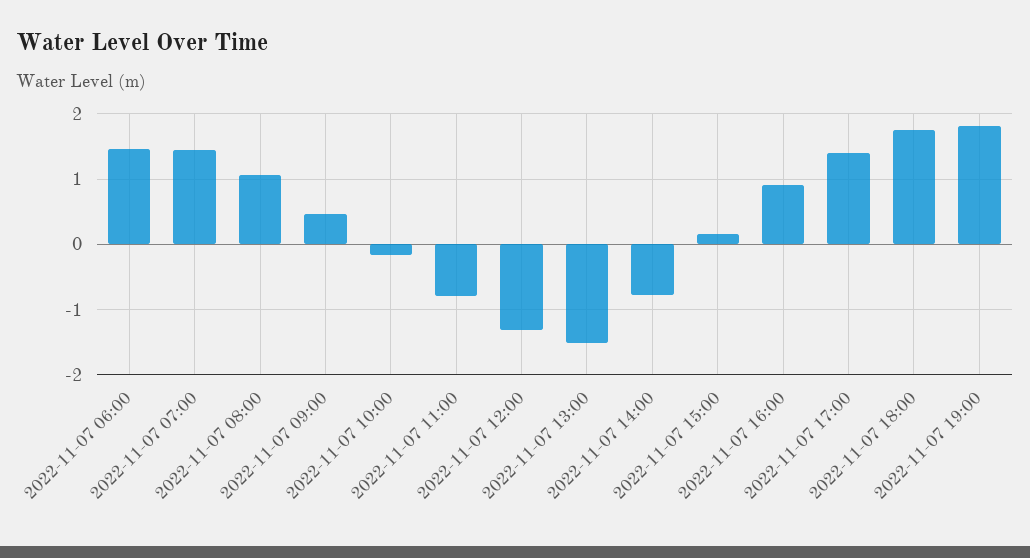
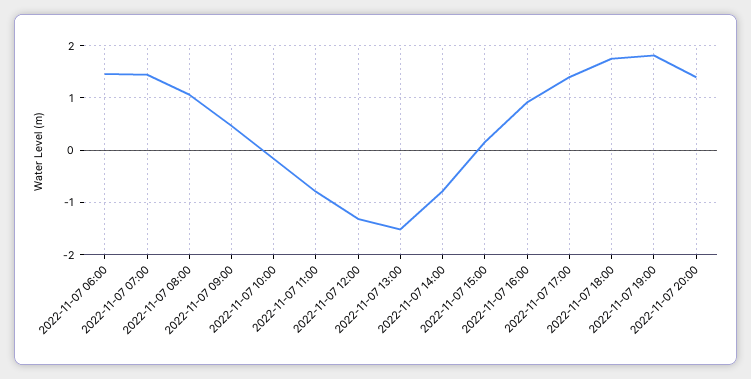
2022-11-07 20:00: none -> 1.4

